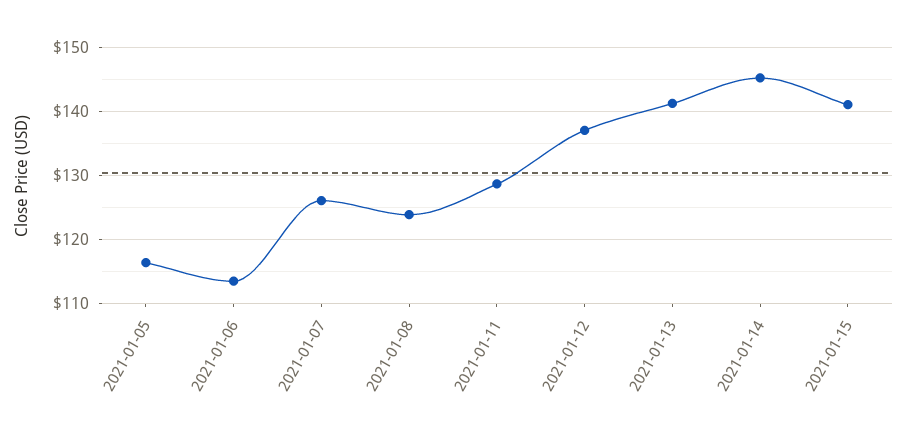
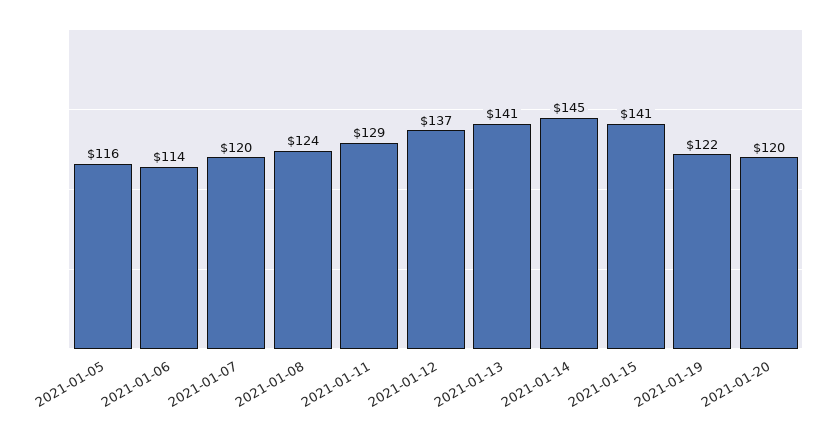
2021-01-07: 126 -> 120
2021-01-19: none -> 122
2021-01-20: none -> 120

